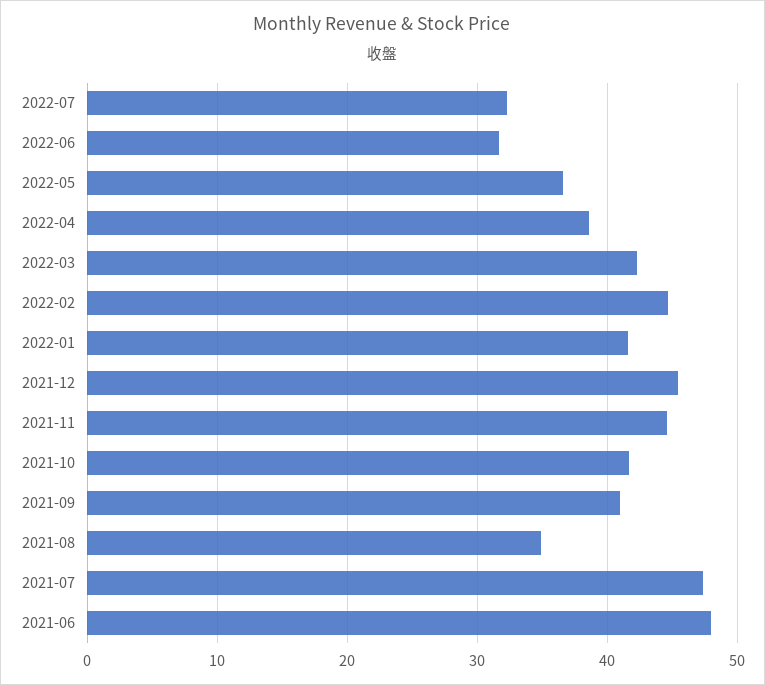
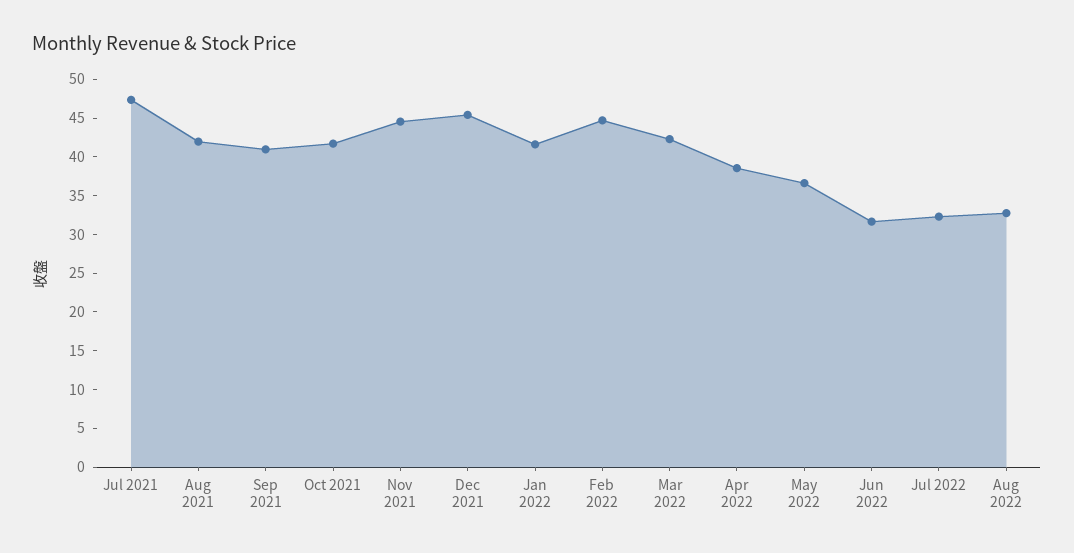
2021-08: 35 -> 42.5
2021-06: 48 -> none
Aug 2022: none -> 32.5

